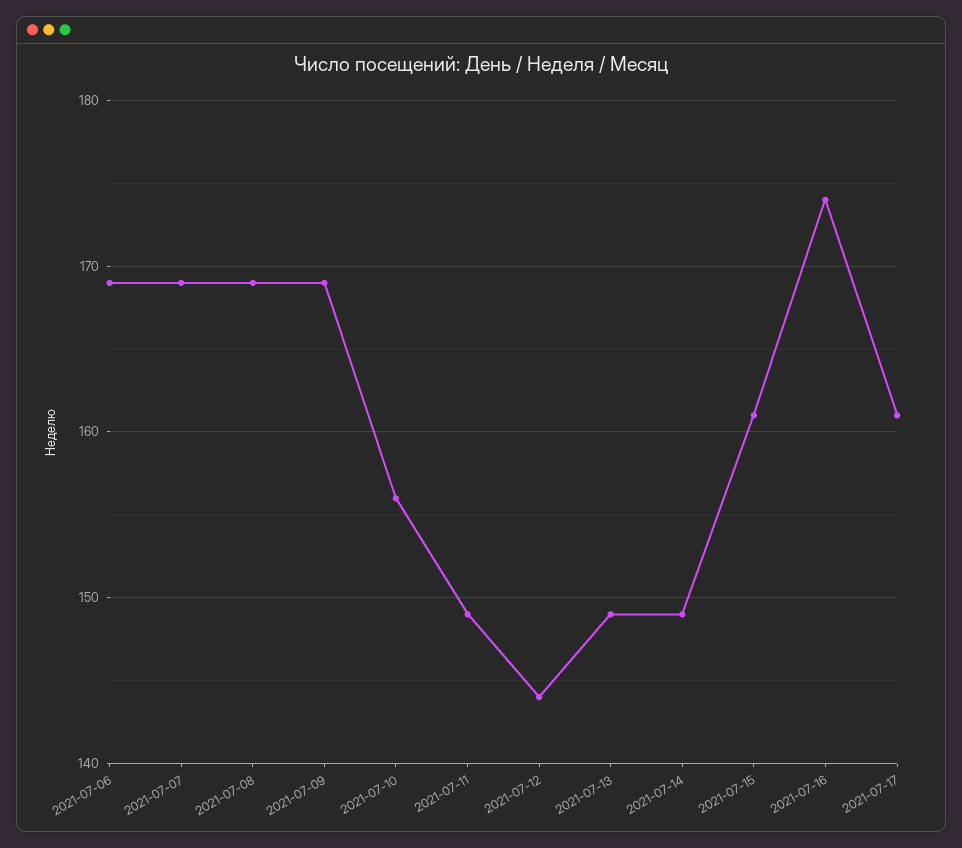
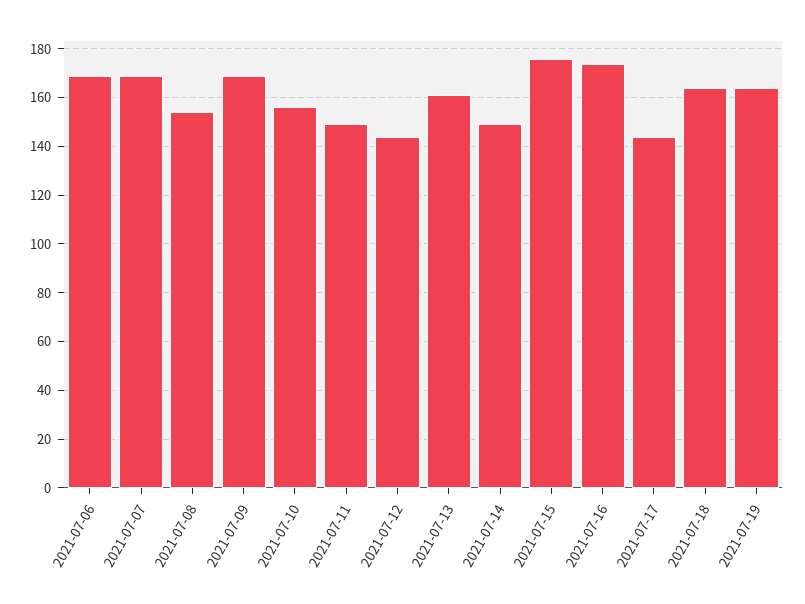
2021-07-08: 169 -> 155
2021-07-13: 149 -> 160
2021-07-15: 161 -> 175
2021-07-17: 161 -> 145
2021-07-18: none -> 165
2021-07-19: none -> 165

